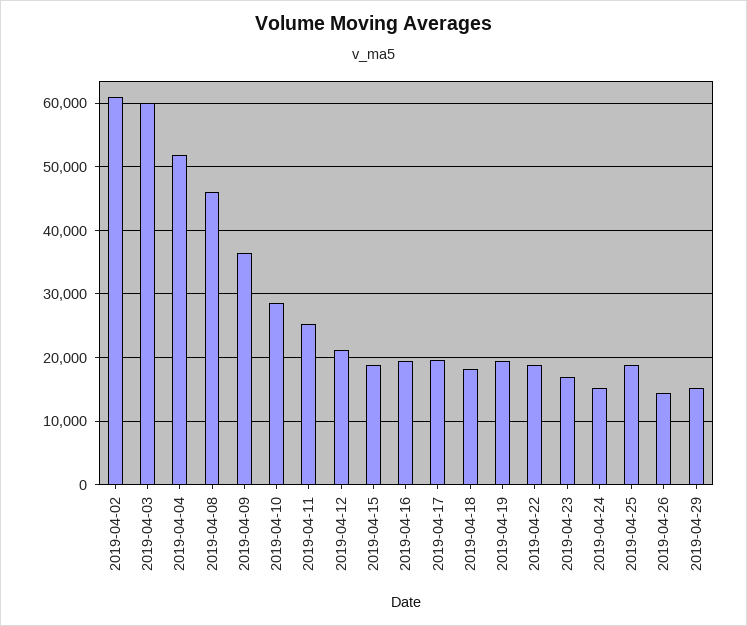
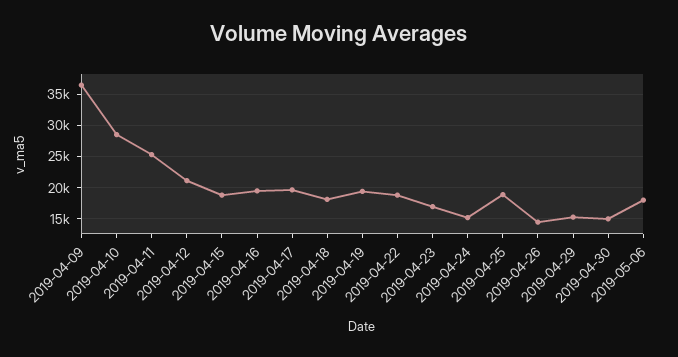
2019-04-02: 61000 -> none
2019-04-03: 60000 -> none
2019-04-04: 52000 -> none
2019-04-08: 46000 -> none
2019-04-30: none -> 15000
2019-05-06: none -> 18000

